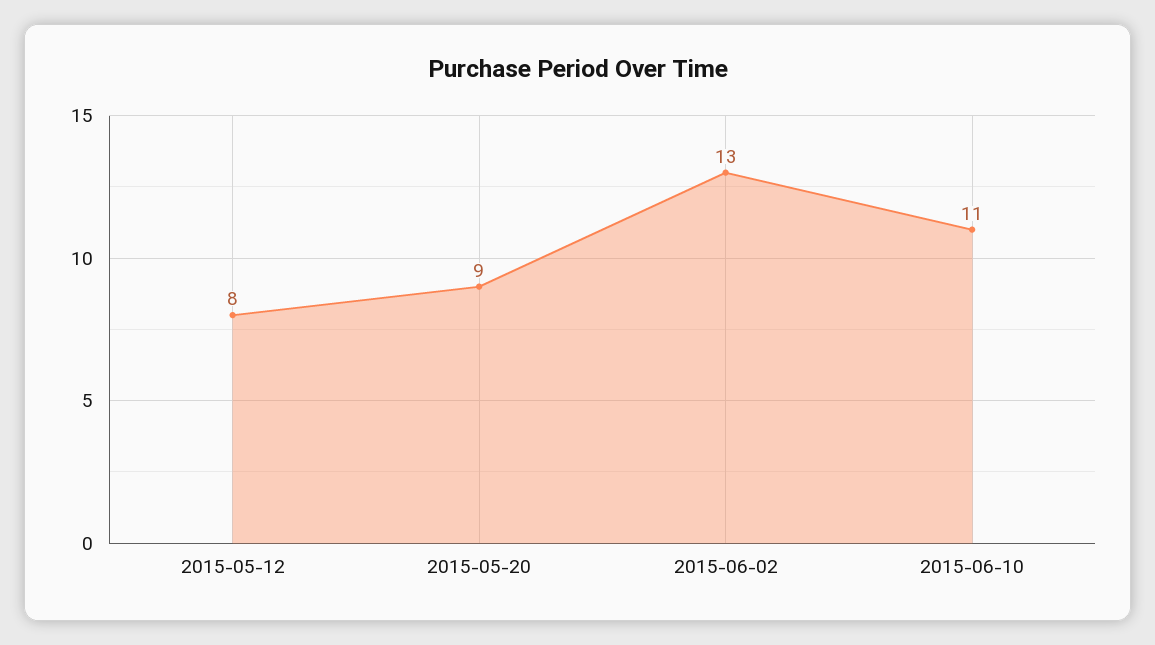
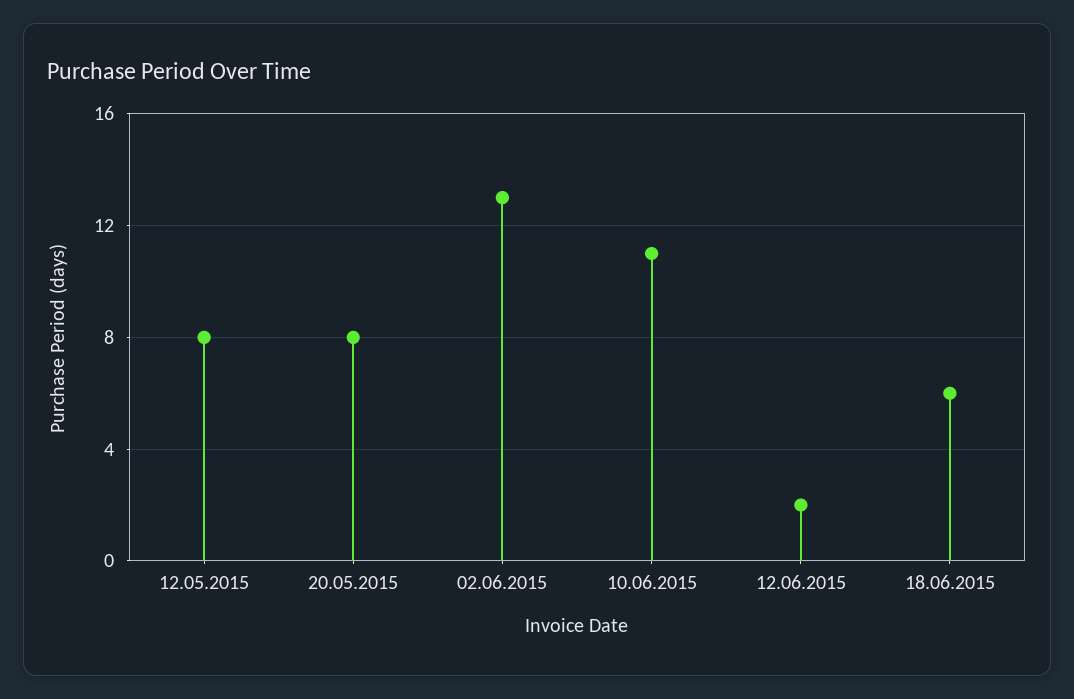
2015-05-20: 9 -> 8
12.06.2015: none -> 2
18.06.2015: none -> 6

